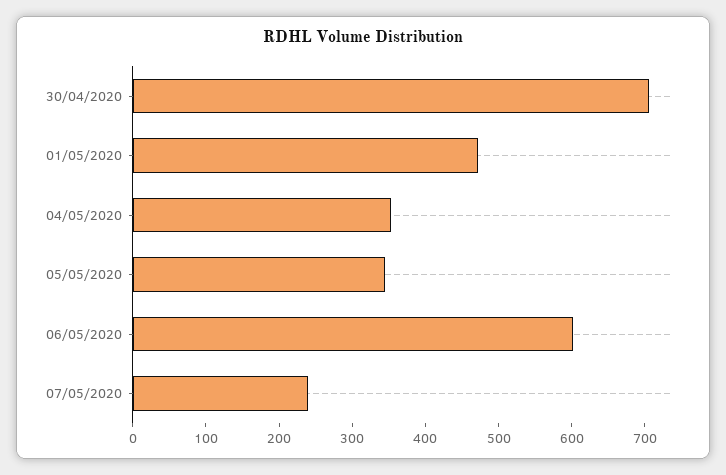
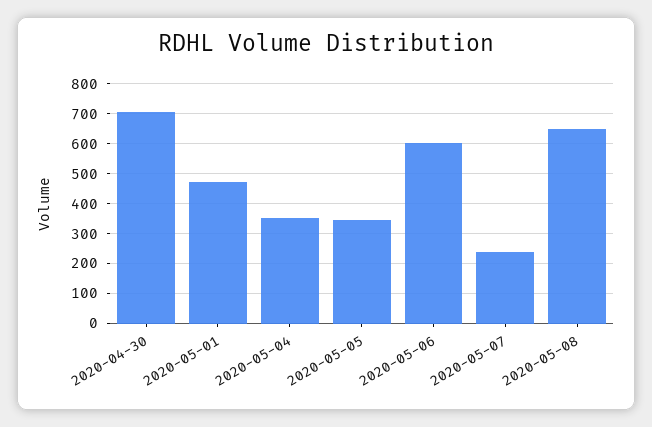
2020-05-08: none -> 650

